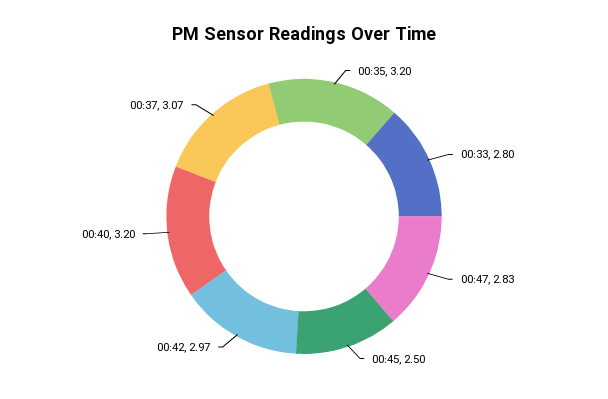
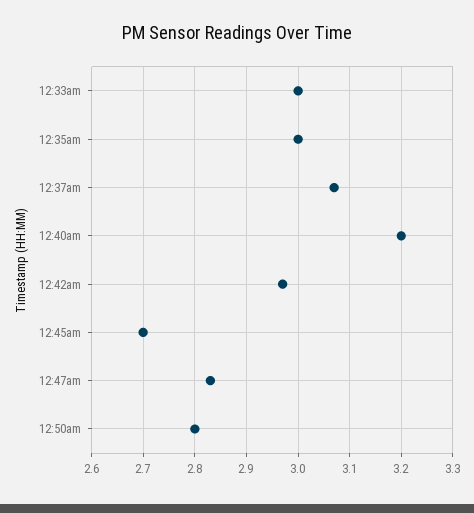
00:35: 3.2 -> 3
00:33: 2.8 -> 3
00:45: 2.5 -> 2.7
12:50am: none -> 2.8

